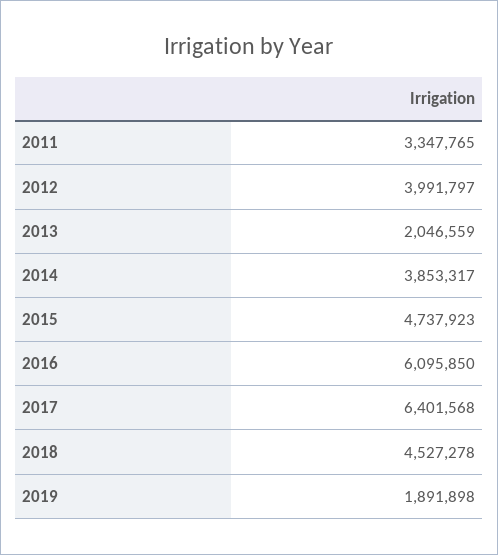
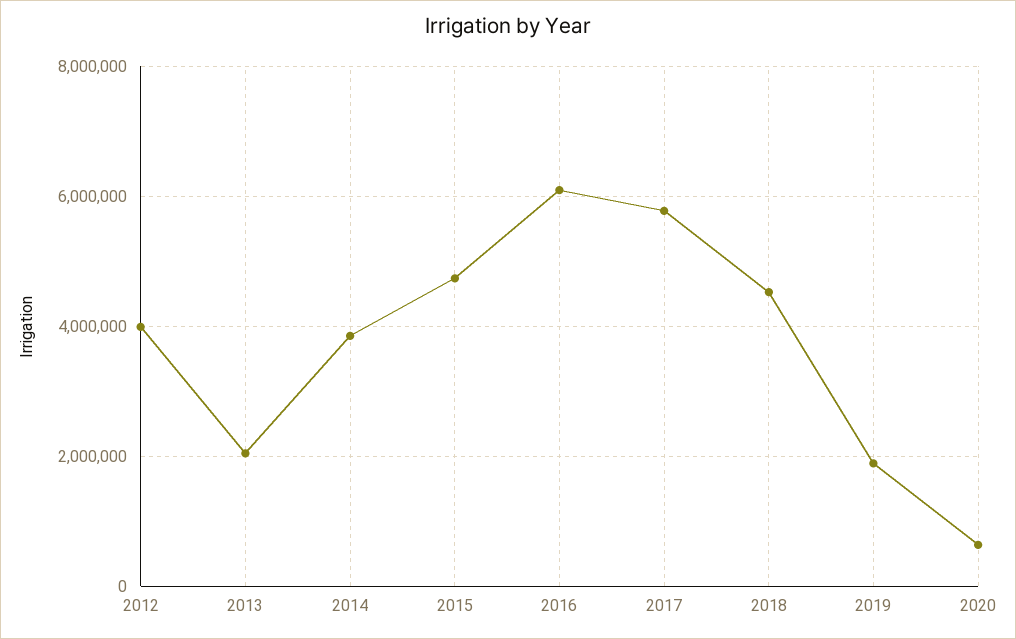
2011: 3347765 -> none
2017: 6401568 -> 5800000
2020: none -> 600000

